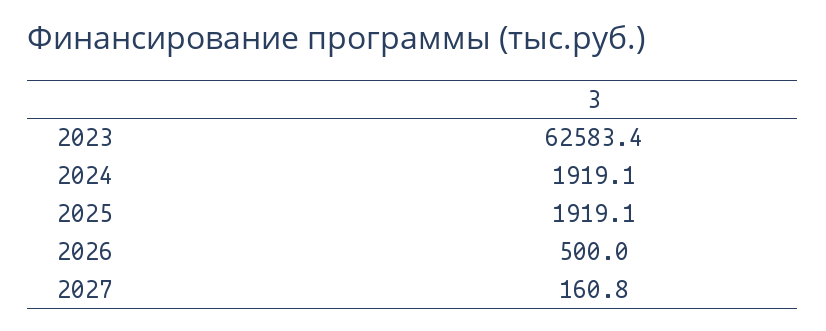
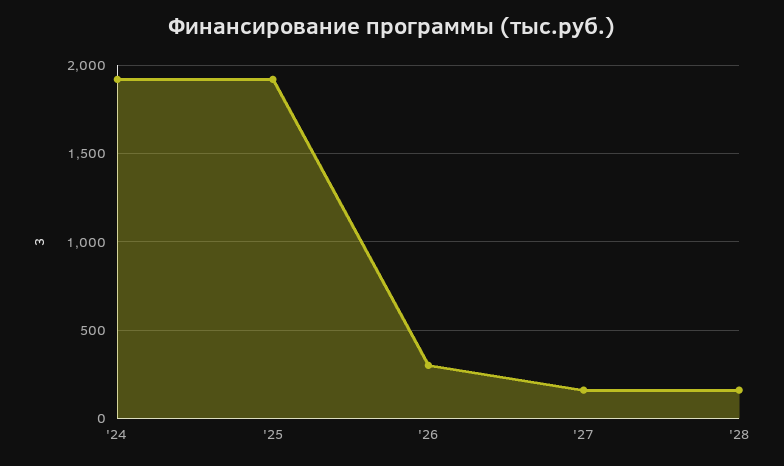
2023: 62583.4 -> none
2026: 500 -> 300
'28: none -> 150

